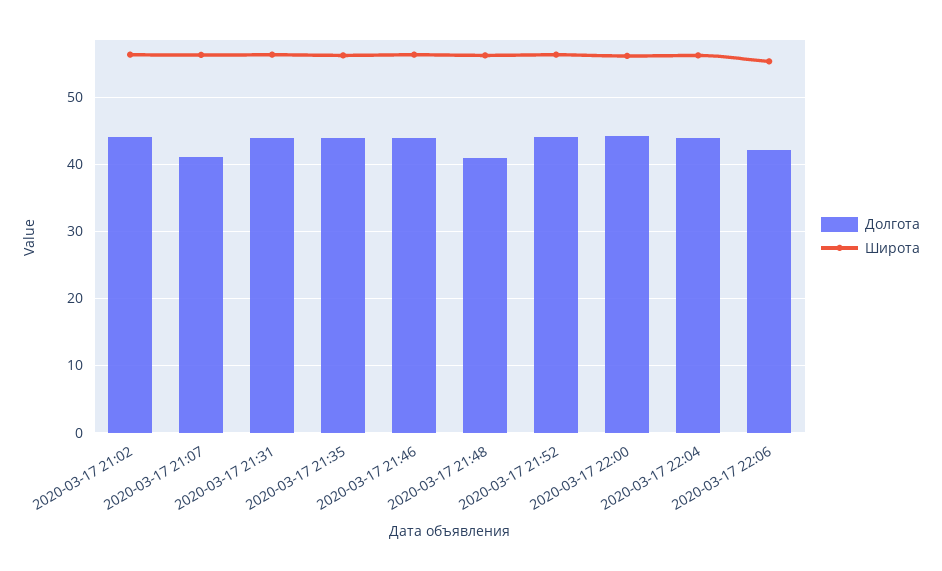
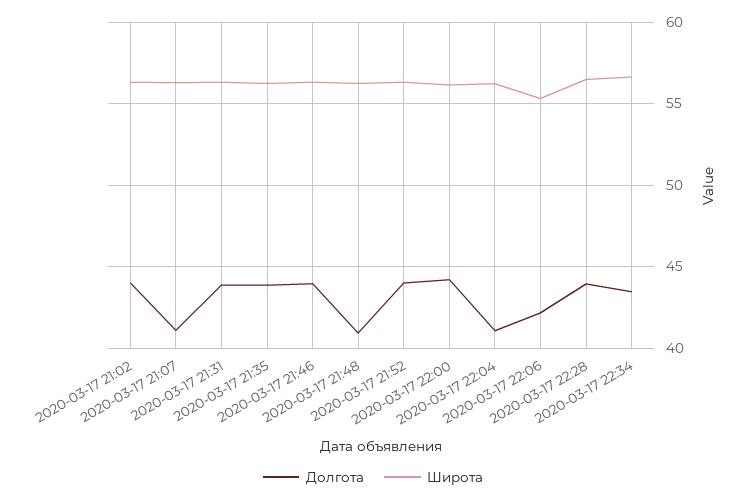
Долгота, 2020-03-17 22:04: 44 -> 41
Долгота, 2020-03-17 22:28: none -> 44
Широта, 2020-03-17 22:28: none -> 56.5
Долгота, 2020-03-17 22:34: none -> 43.5
Широта, 2020-03-17 22:34: none -> 56.5

